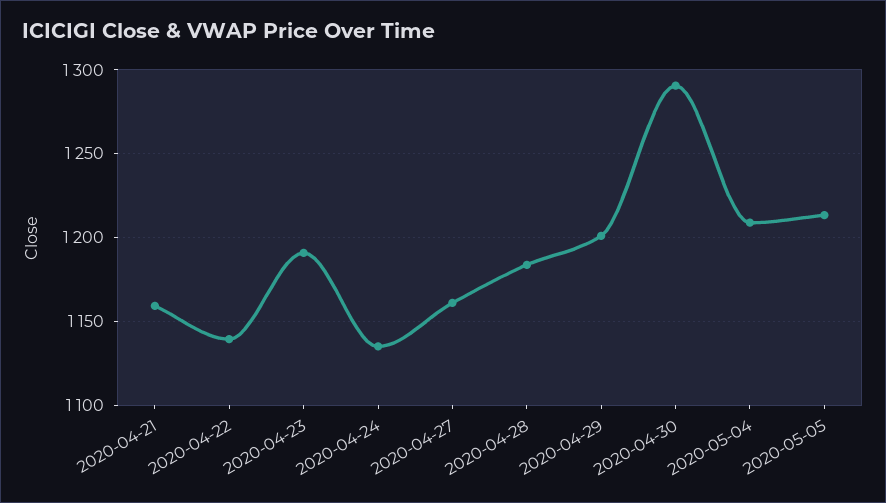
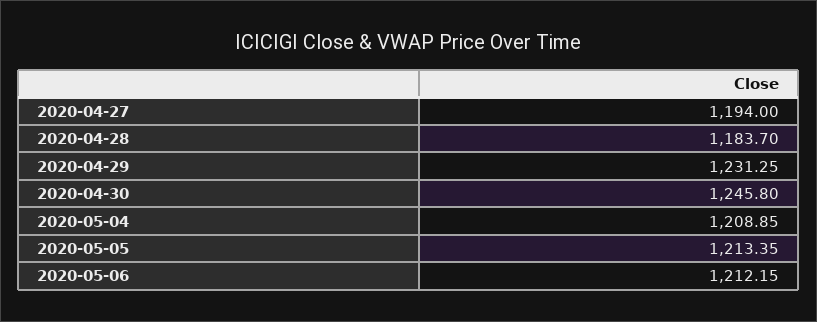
2020-04-21: 1160 -> none
2020-04-22: 1140 -> none
2020-04-23: 1190 -> none
2020-04-24: 1135 -> none
2020-04-27: 1160 -> 1194
2020-04-29: 1200 -> 1231.25
2020-04-30: 1290 -> 1245.8
2020-05-06: none -> 1212.15

